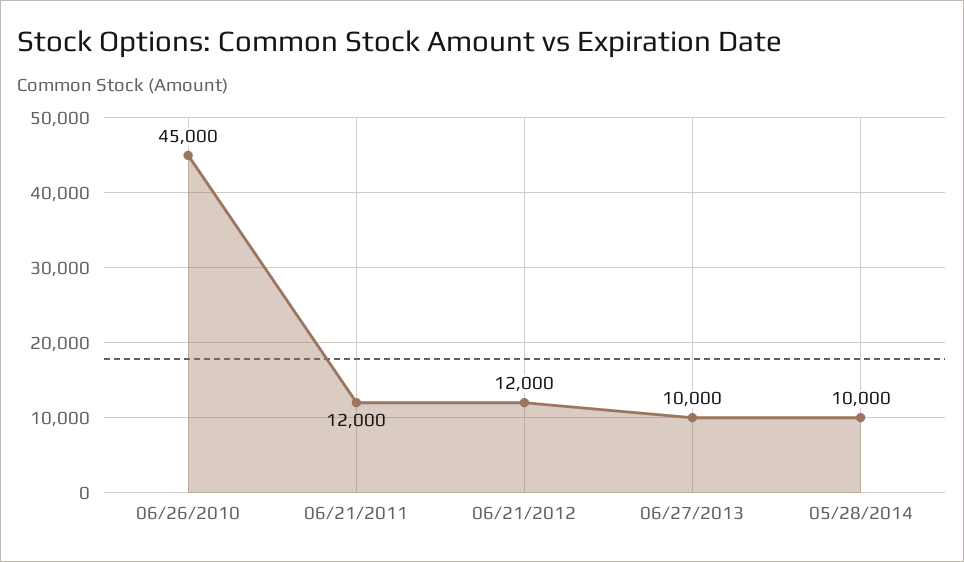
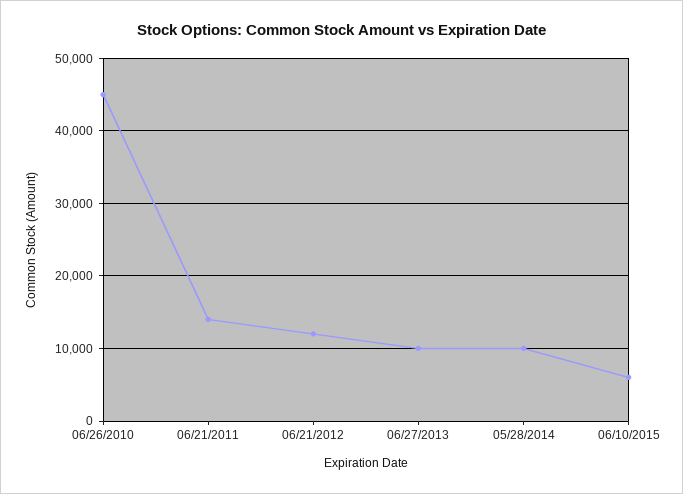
06/21/2011: 12000 -> 14000
06/10/2015: none -> 6000

